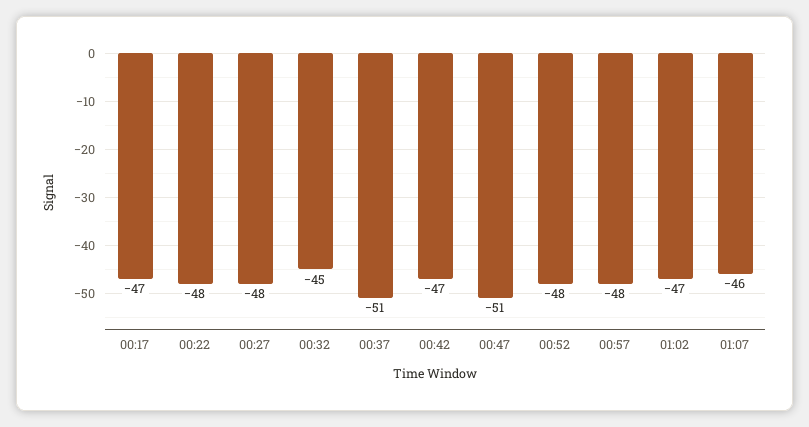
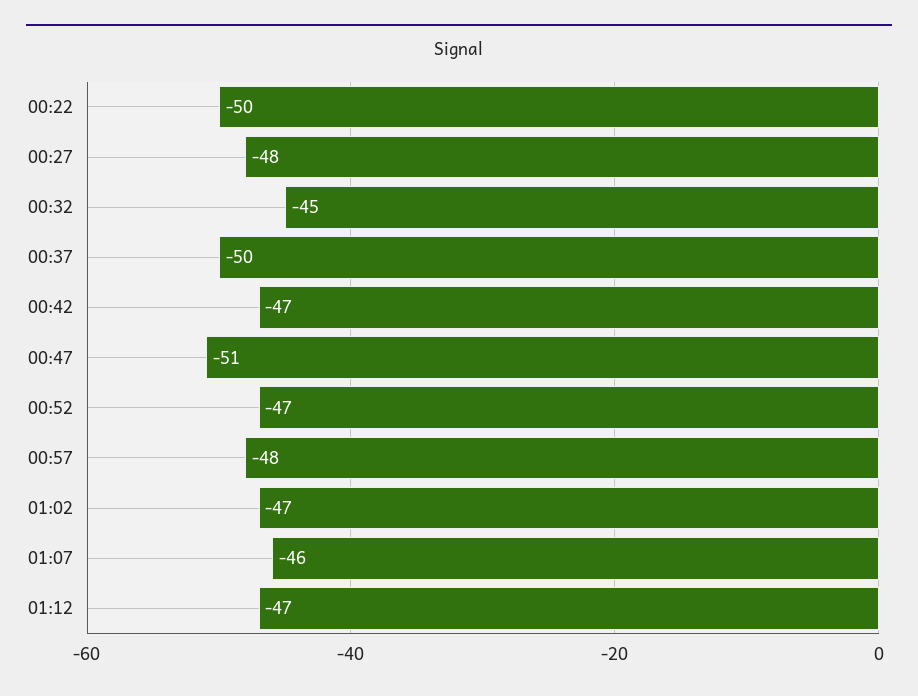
00:17: -47 -> none
00:22: -48 -> -50
00:37: -51 -> -50
00:52: -48 -> -47
01:12: none -> -47

